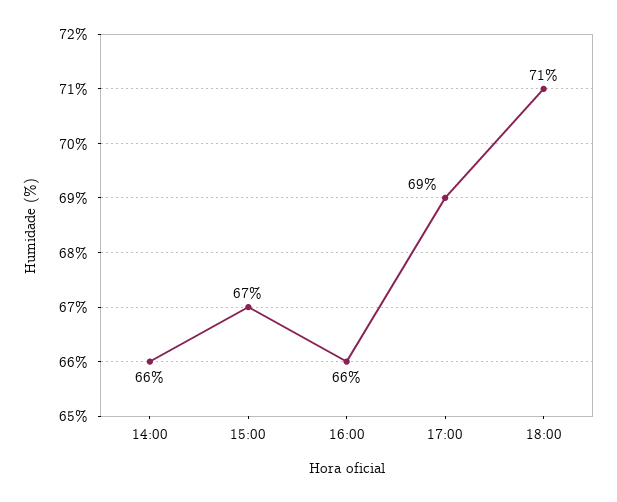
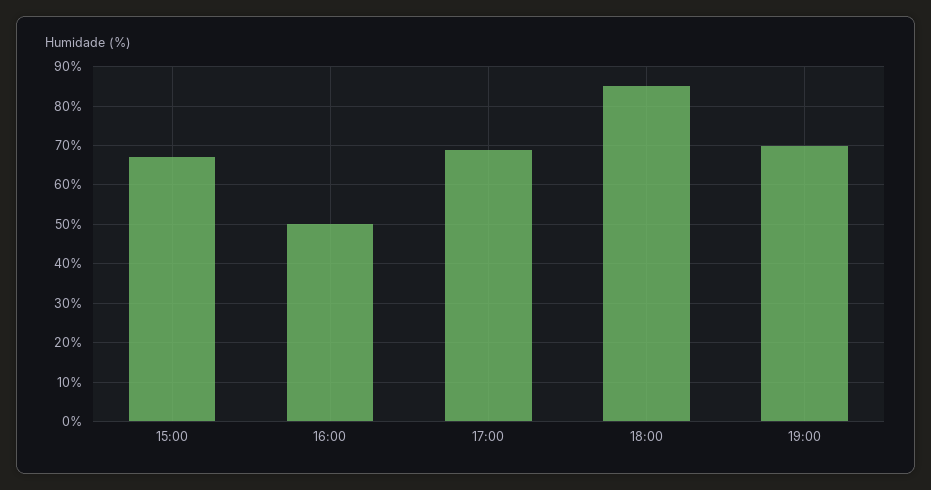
14:00: 66 -> none
16:00: 66 -> 50
18:00: 71 -> 85
19:00: none -> 70

